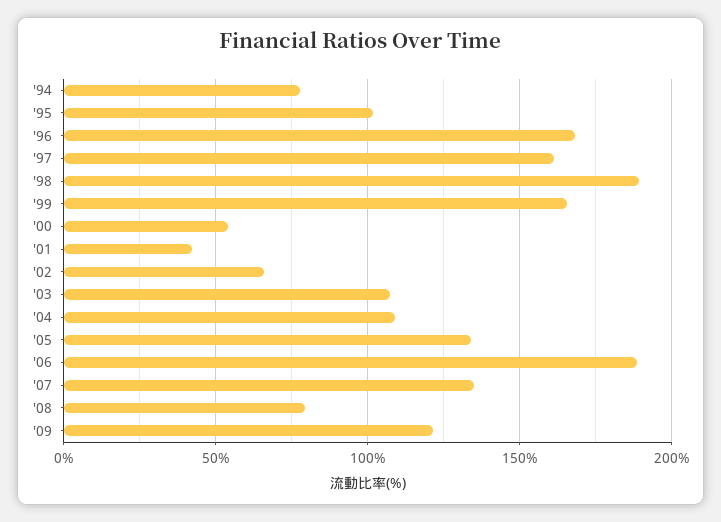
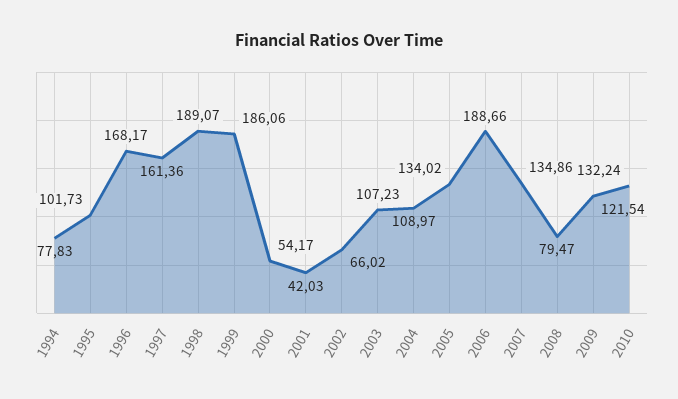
'99: 165 -> 186.06
2010: none -> 132.24

